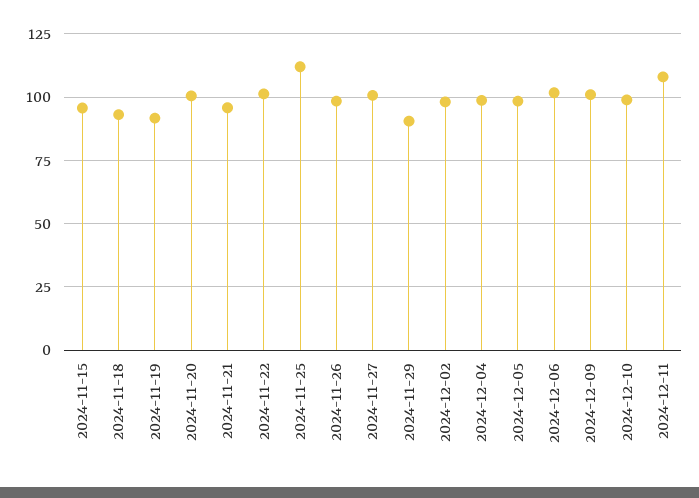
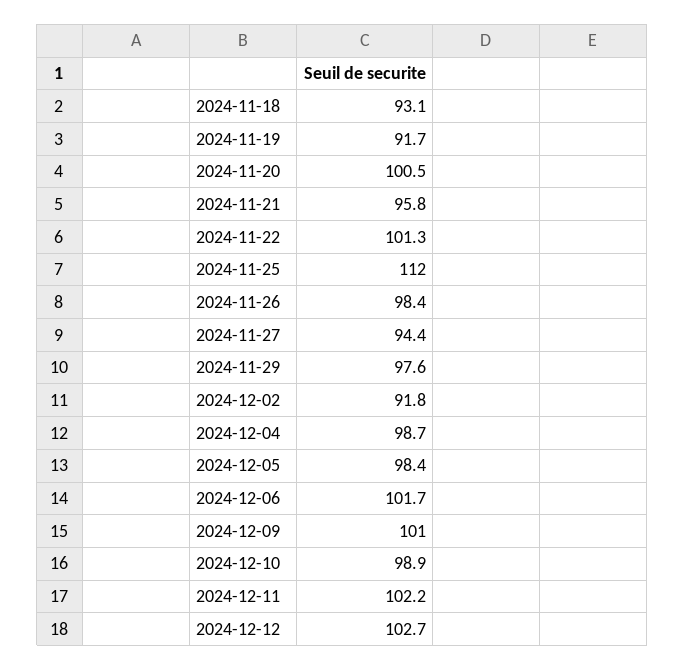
2024-11-15: 95 -> none
2024-11-27: 100 -> 94.4
2024-11-29: 90 -> 97.6
2024-12-02: 97.5 -> 91.8
2024-12-11: 107.5 -> 102.2
2024-12-12: none -> 102.7

